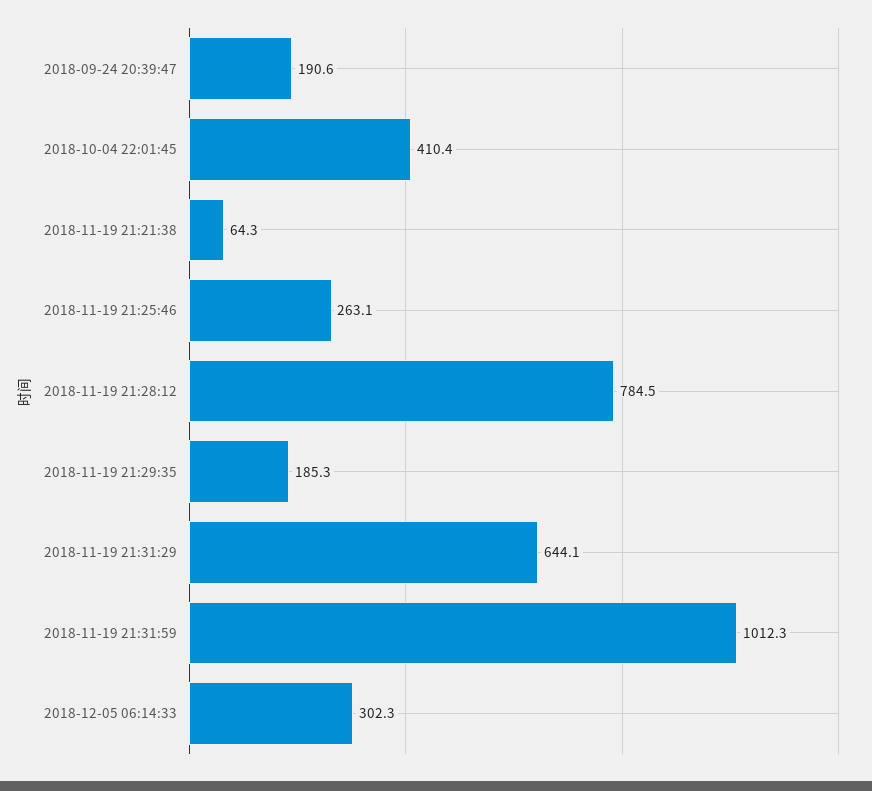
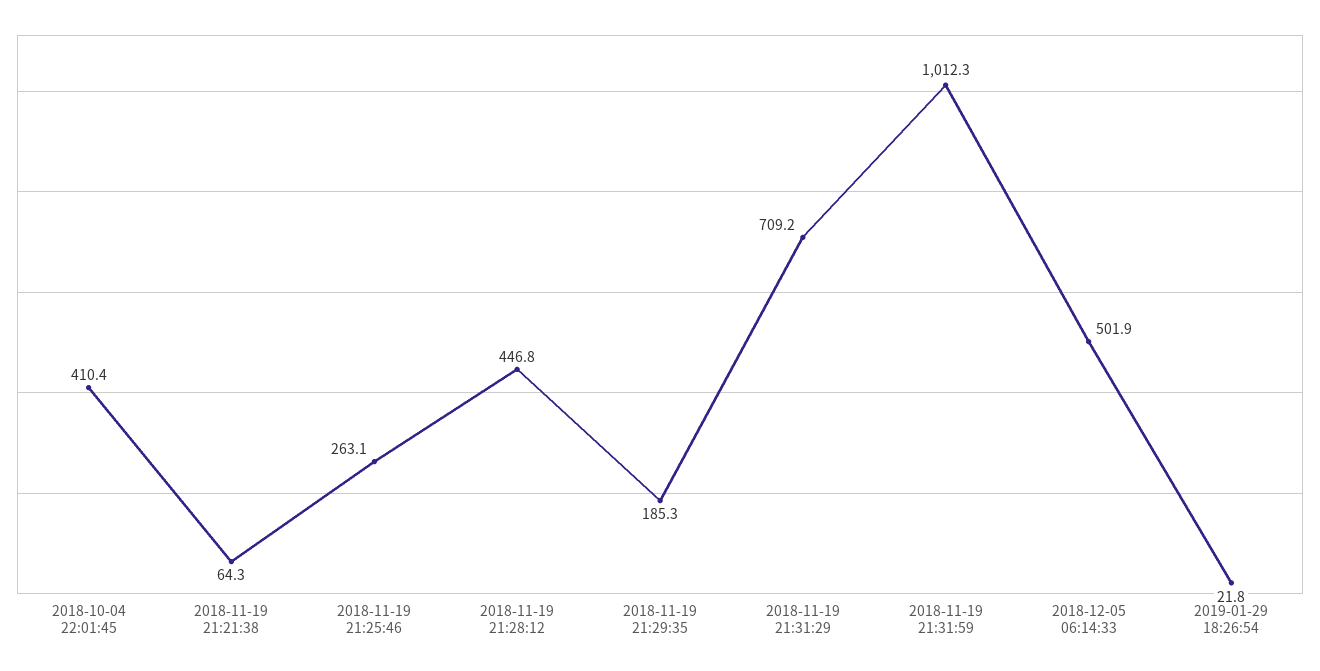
2018-09-24 20:39:47: 190.6 -> none
2018-11-19 21:28:12: 784.5 -> 446.8
2018-11-19 21:31:29: 644.1 -> 709.2
2018-12-05 06:14:33: 302.3 -> 501.9
2019-01-29 18:26:54: none -> 21.8

